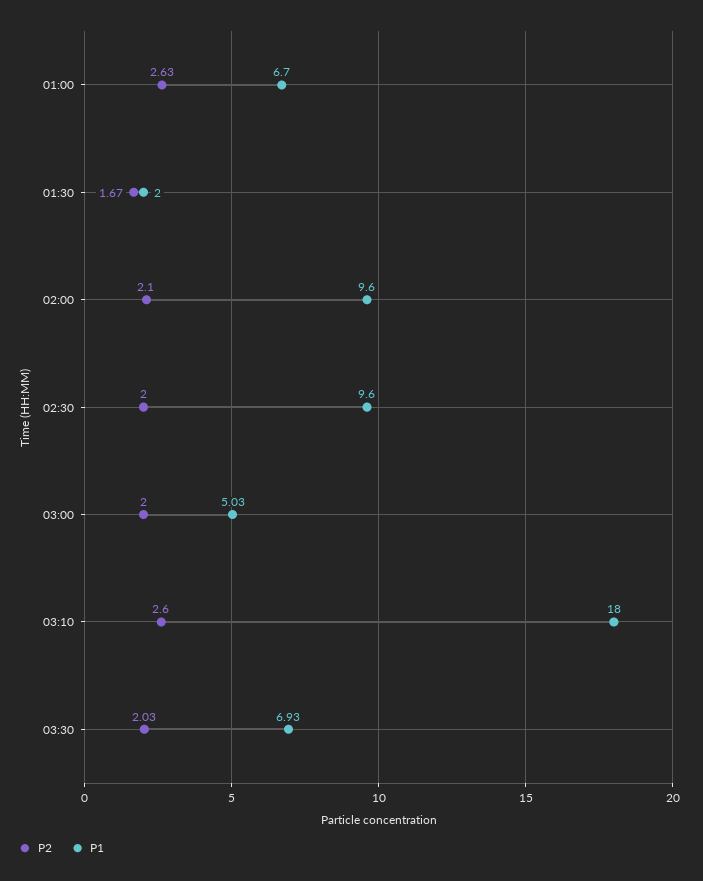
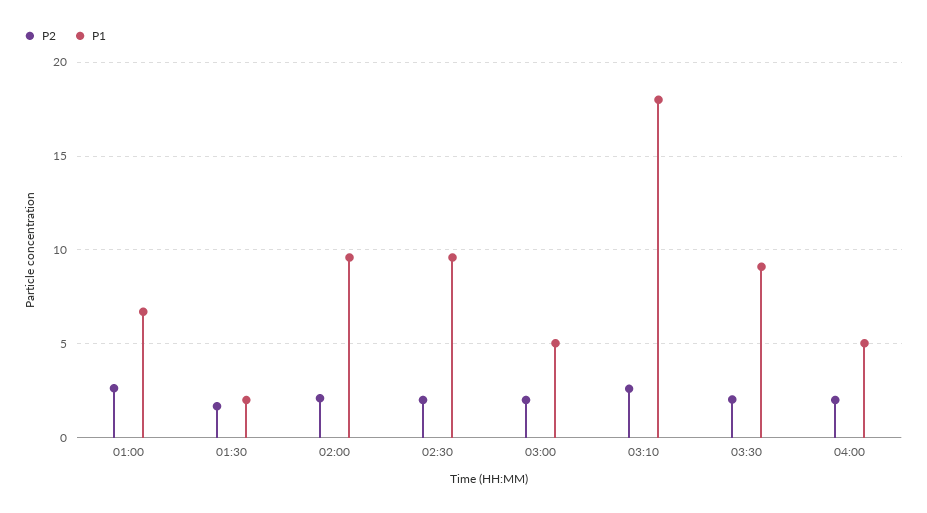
P1, 03:30: 6.93 -> 9
P2, 04:00: none -> 2
P1, 04:00: none -> 5

